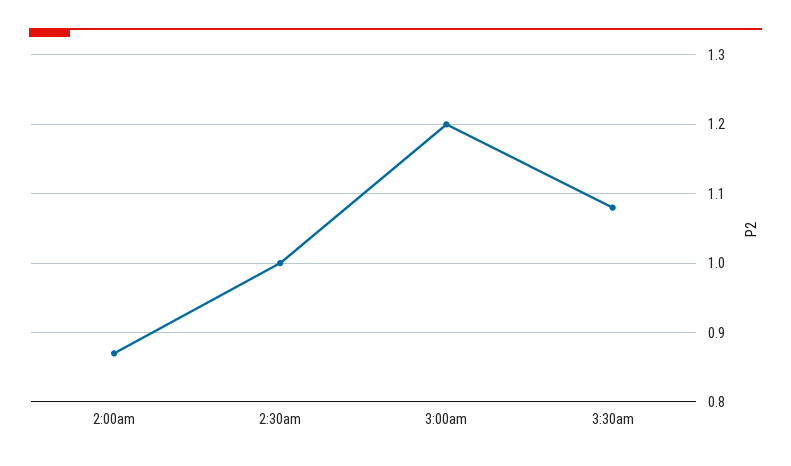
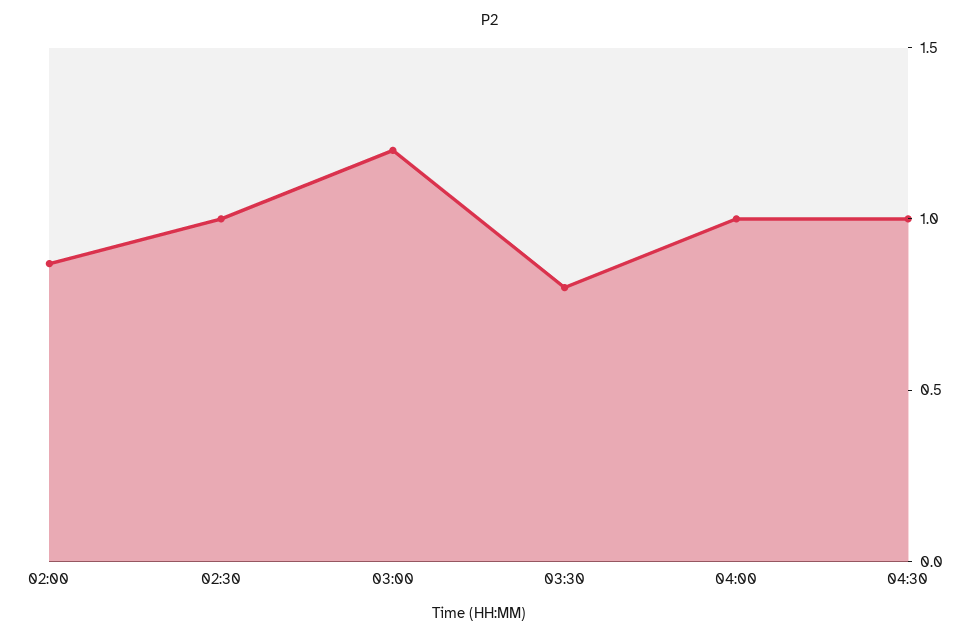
3:30am: 1.08 -> 0.8
04:00: none -> 1
04:30: none -> 1

